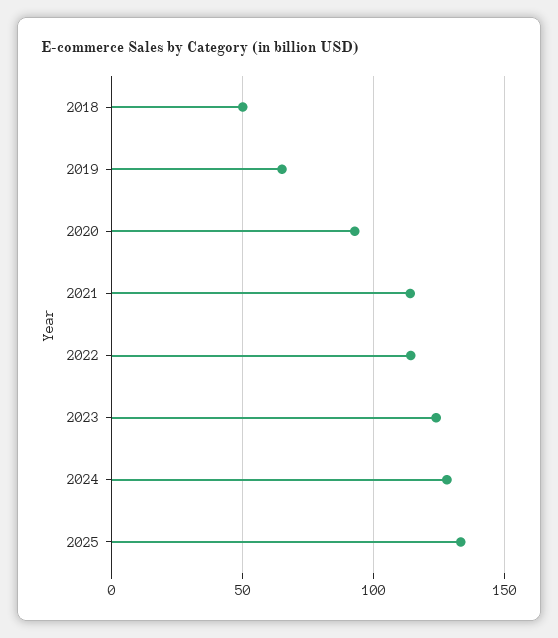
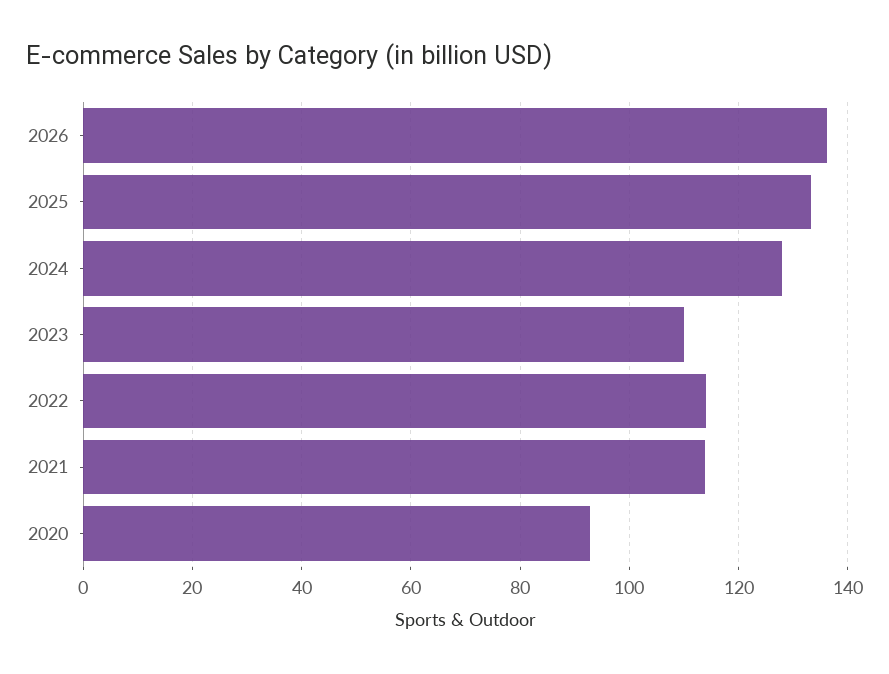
2018: 50 -> none
2019: 65 -> none
2023: 125 -> 110
2026: none -> 136

